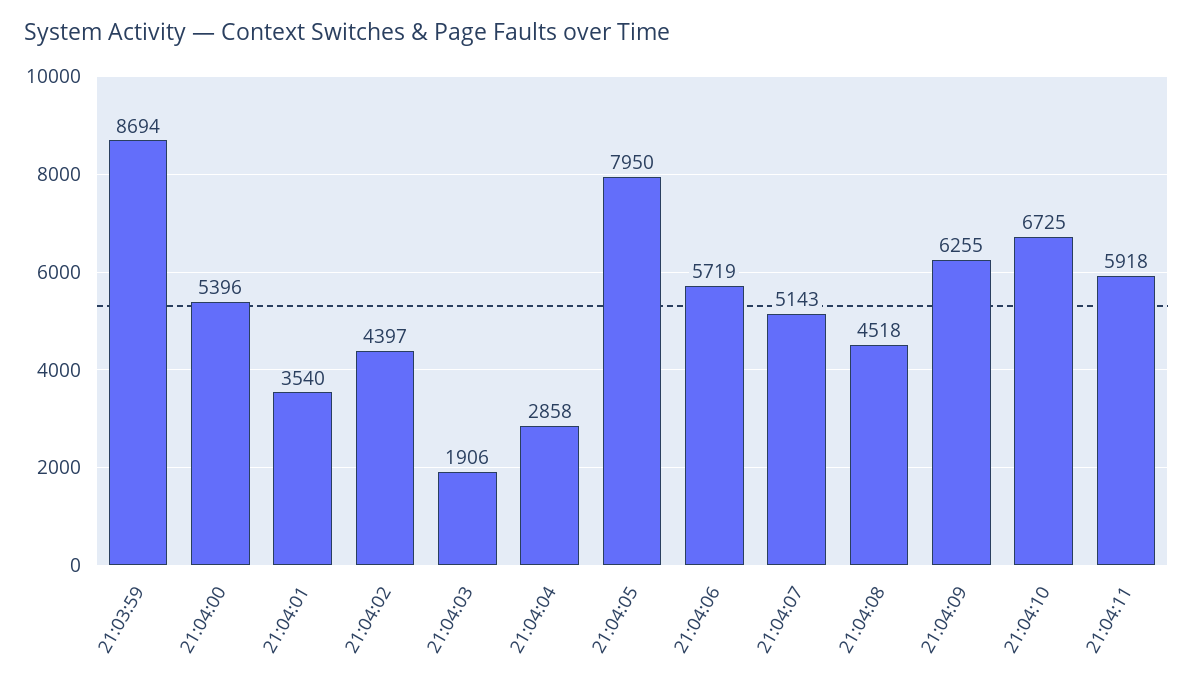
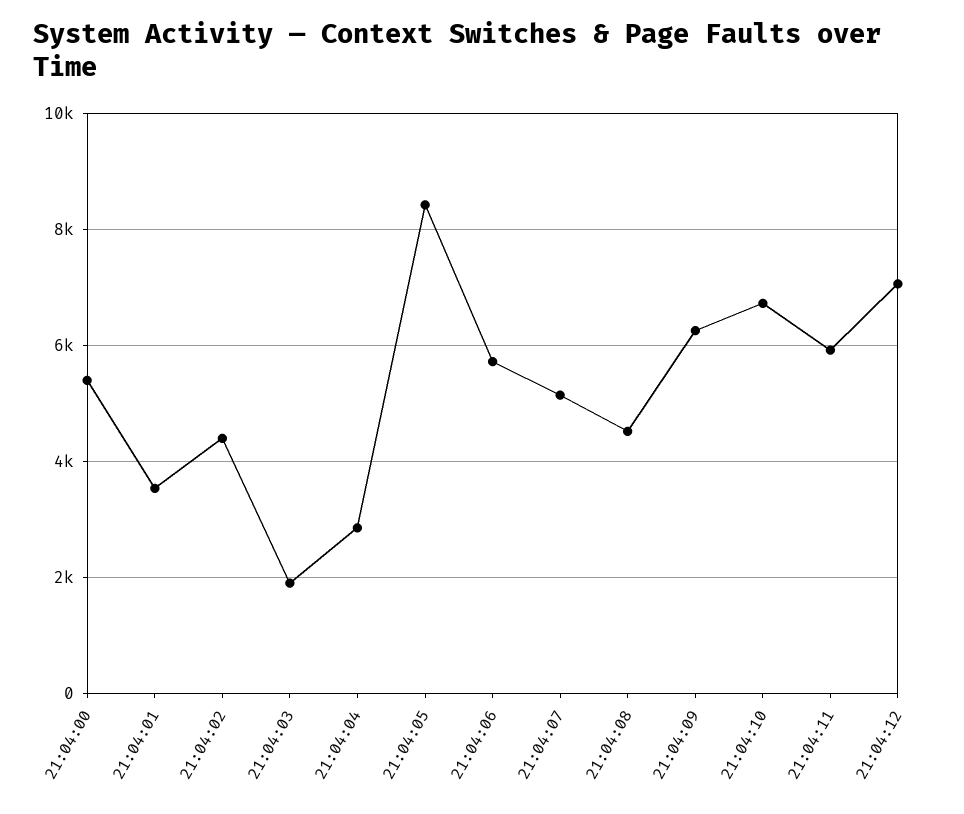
21:03:59: 8694 -> none
21:04:05: 7950 -> 8400
21:04:12: none -> 7000

